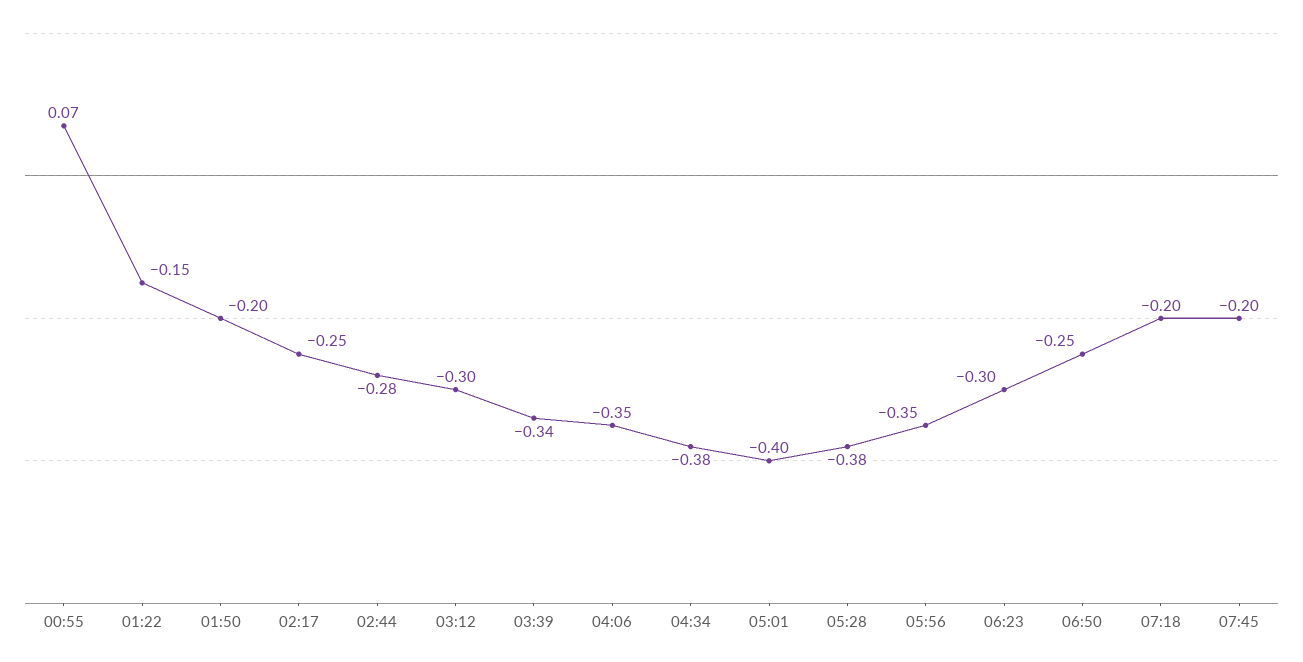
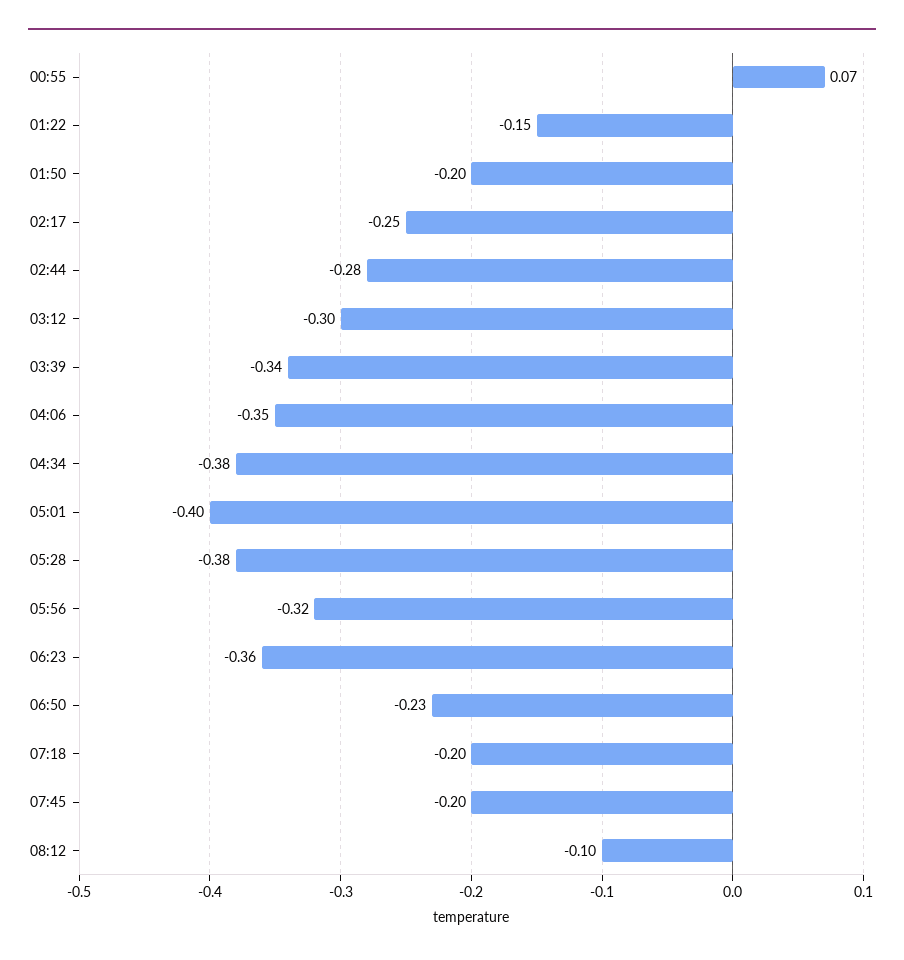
05:56: -0.35 -> -0.32
06:23: -0.3 -> -0.36
06:50: -0.25 -> -0.23
08:12: none -> -0.1

